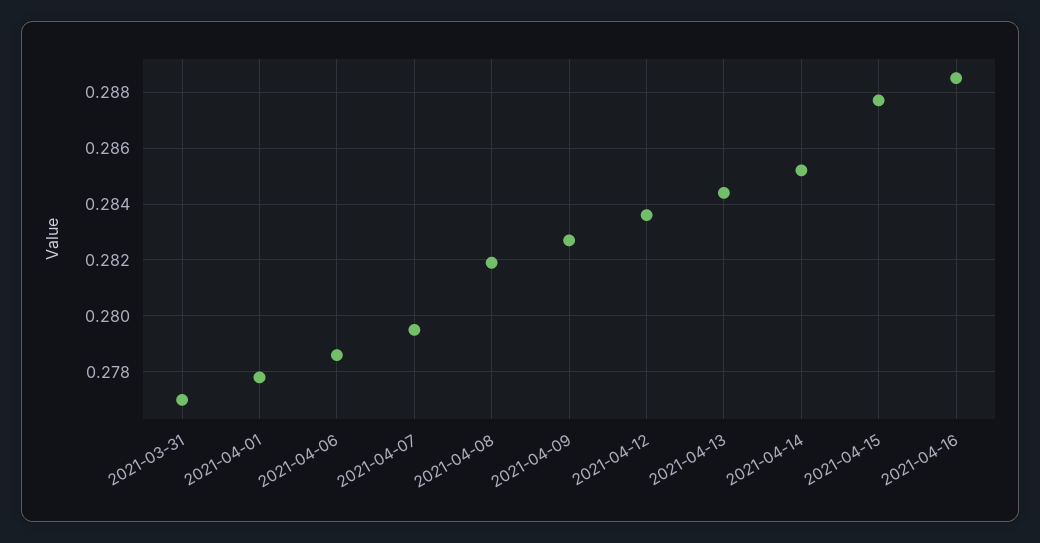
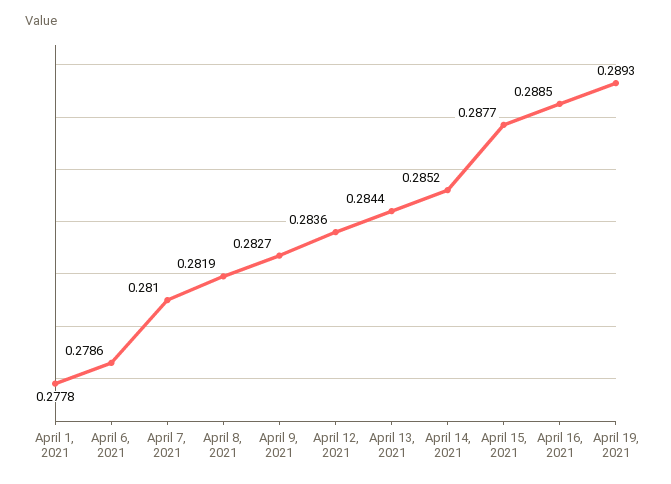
2021-03-31: 0.277 -> none
2021-04-07: 0.2795 -> 0.281
April 19, 2021: none -> 0.2893

